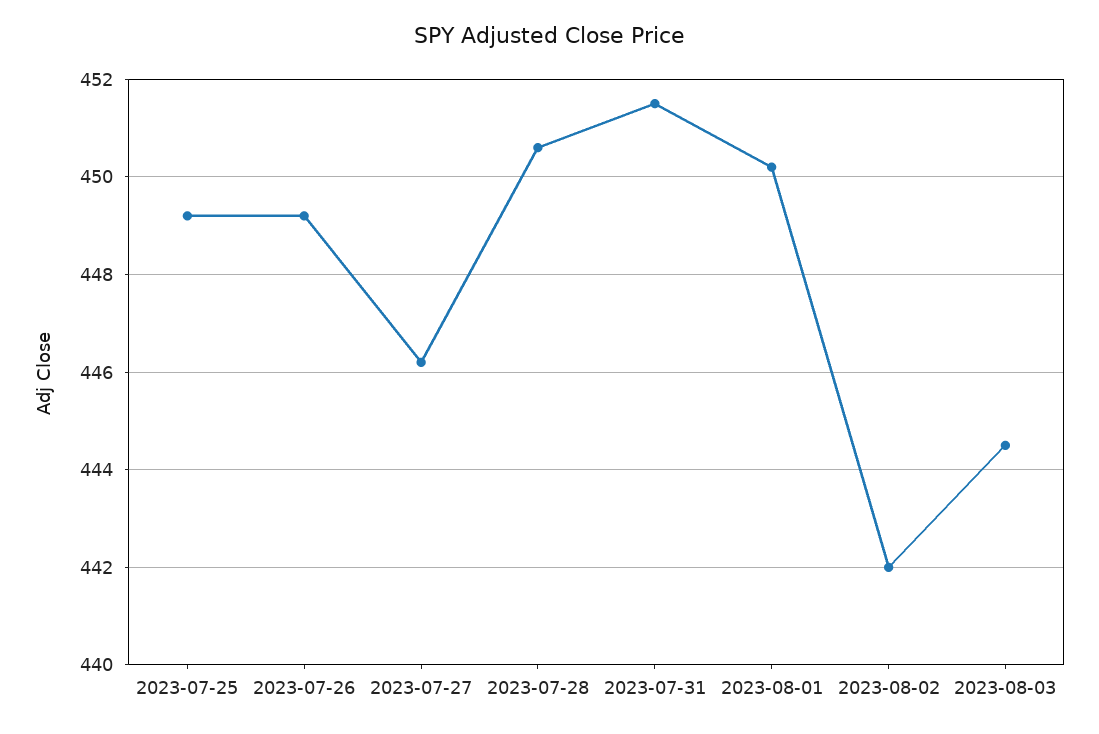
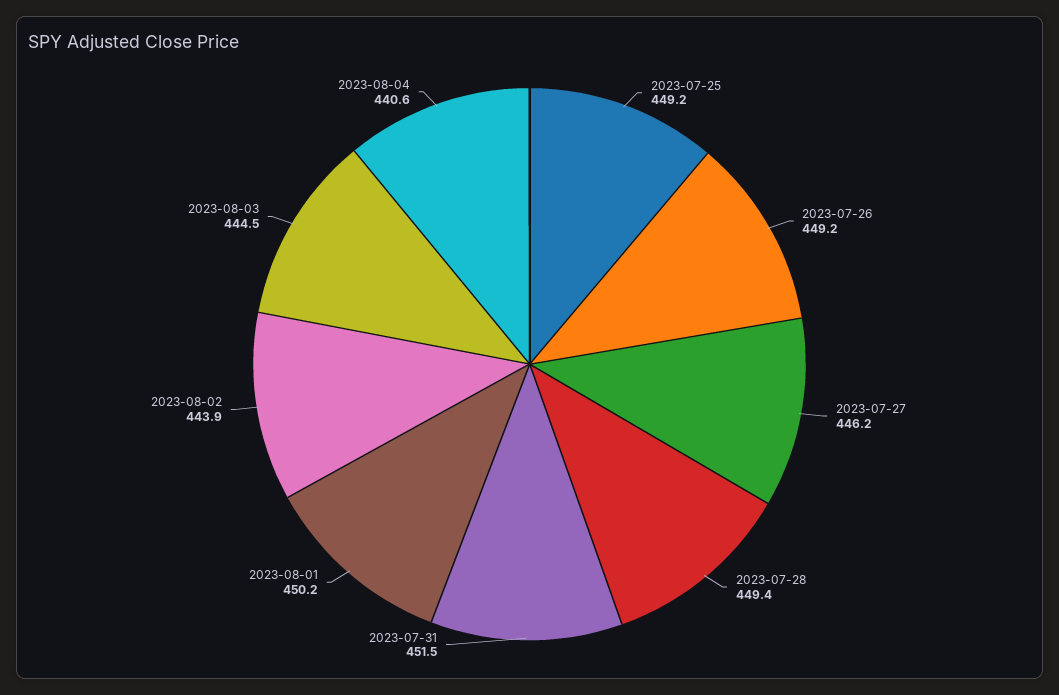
2023-07-28: 450.5 -> 449.4
2023-08-02: 442 -> 443.9
2023-08-04: none -> 440.6

